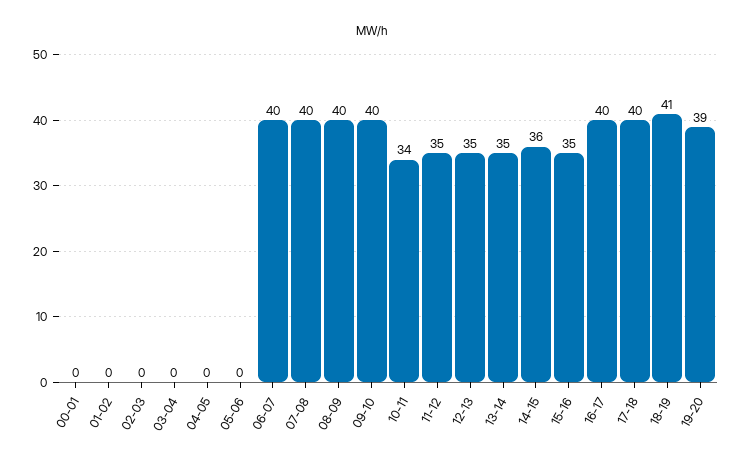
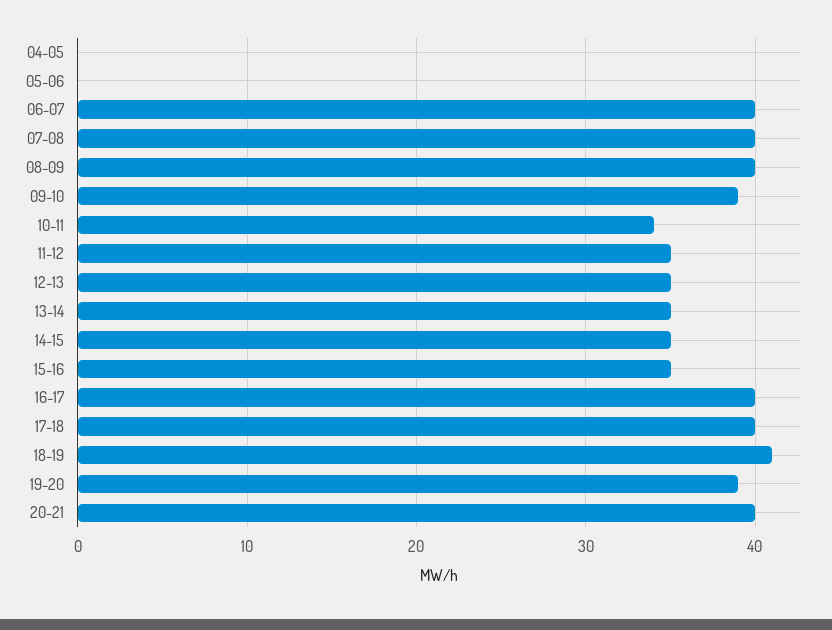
00-01: 0 -> none
01-02: 0 -> none
02-03: 0 -> none
03-04: 0 -> none
09-10: 40 -> 39
14-15: 36 -> 35
20-21: none -> 40

